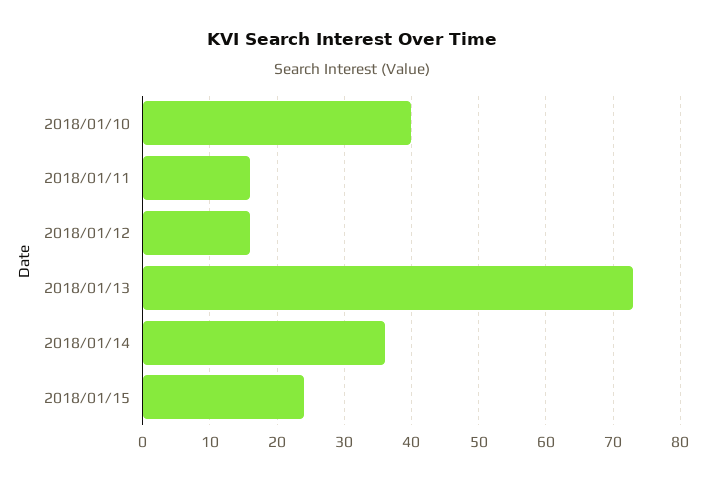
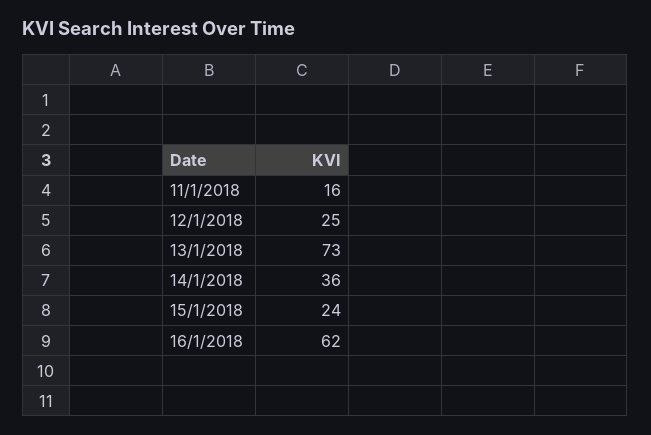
2018/01/10: 40 -> none
2018/01/12: 16 -> 25
16/1/2018: none -> 62

